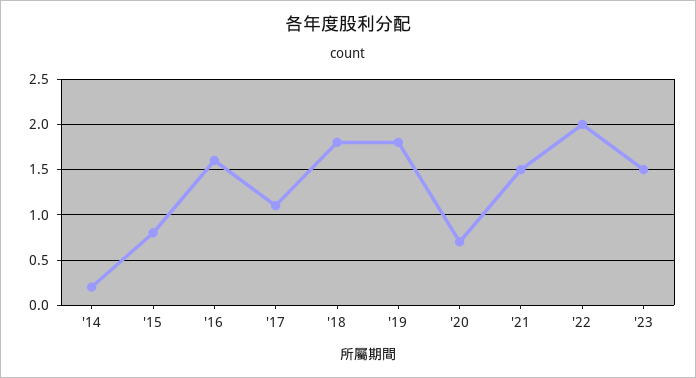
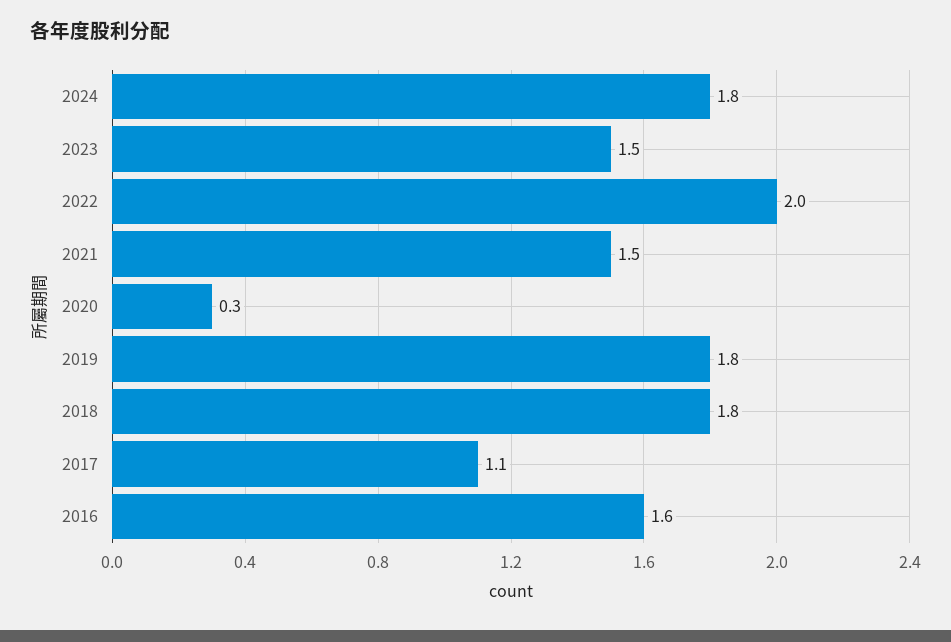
'14: 0.2 -> none
'15: 0.8 -> none
'20: 0.7 -> 0.3
2024: none -> 1.8

